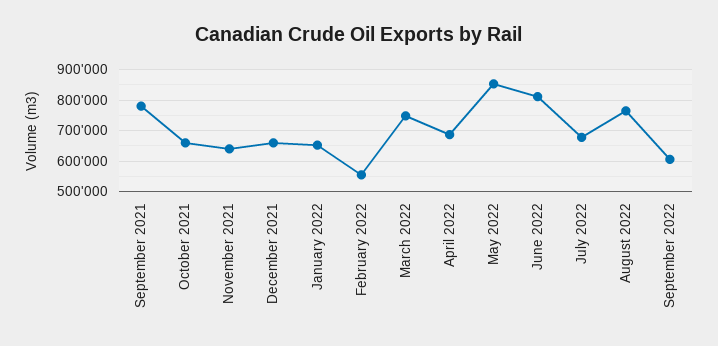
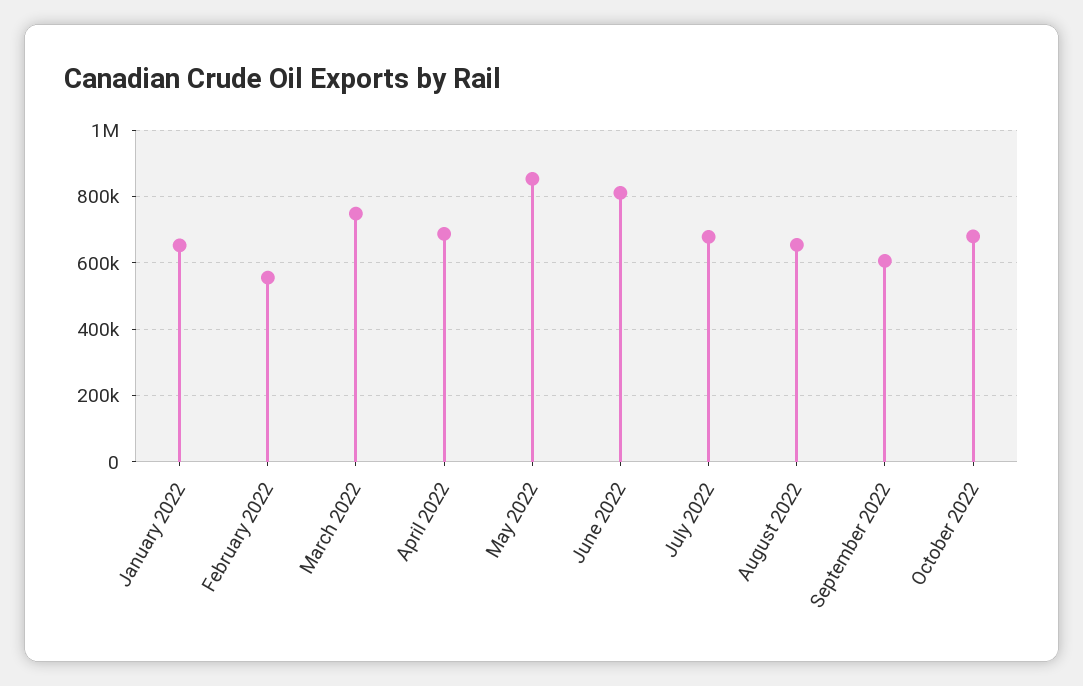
September 2021: 780000 -> none
October 2021: 660000 -> none
November 2021: 640000 -> none
December 2021: 660000 -> none
August 2022: 760000 -> 660000
October 2022: none -> 680000

